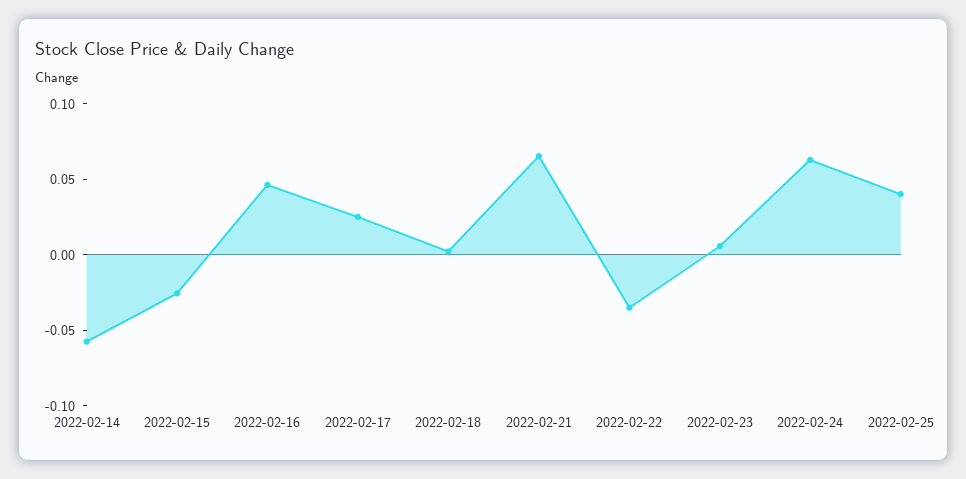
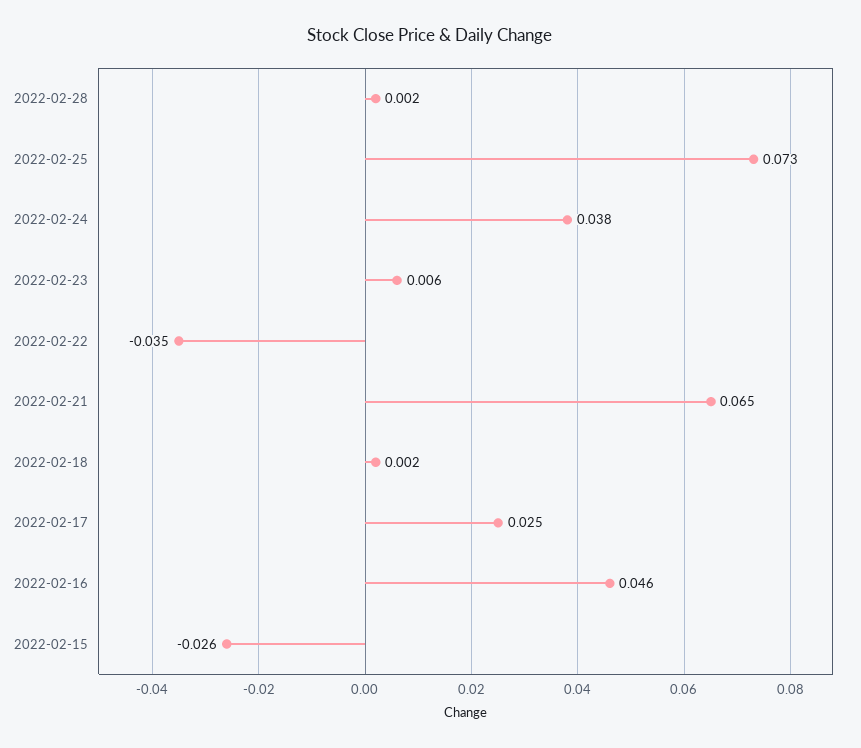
2022-02-14: -0.06 -> none
2022-02-24: 0.06 -> 0.038
2022-02-25: 0.04 -> 0.073
2022-02-28: none -> 0.002

